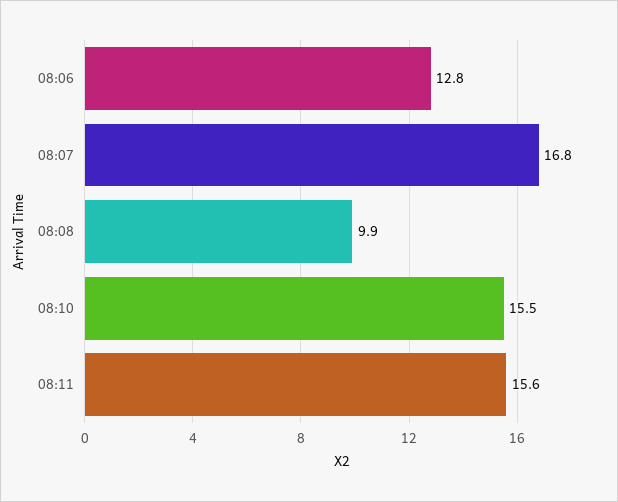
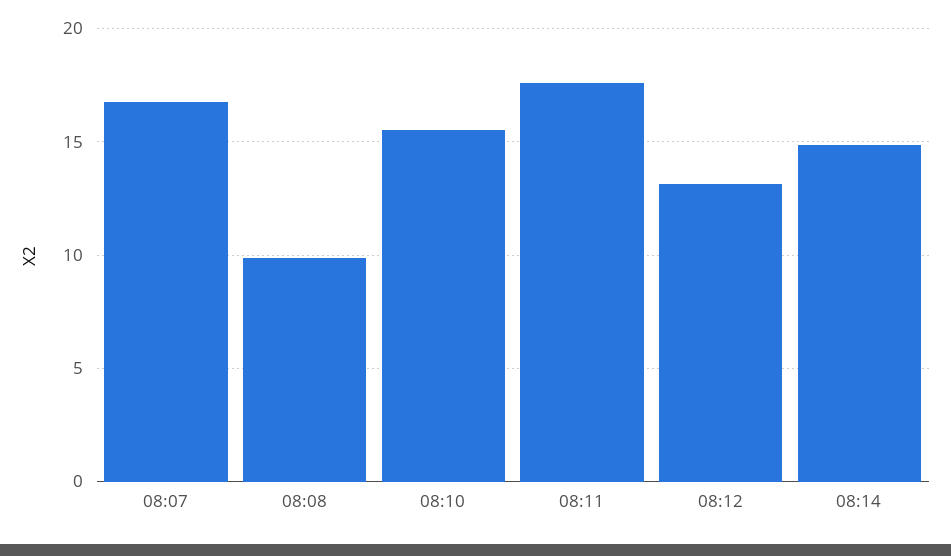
08:06: 12.8 -> none
08:11: 15.6 -> 17.5
08:12: none -> 13
08:14: none -> 15

